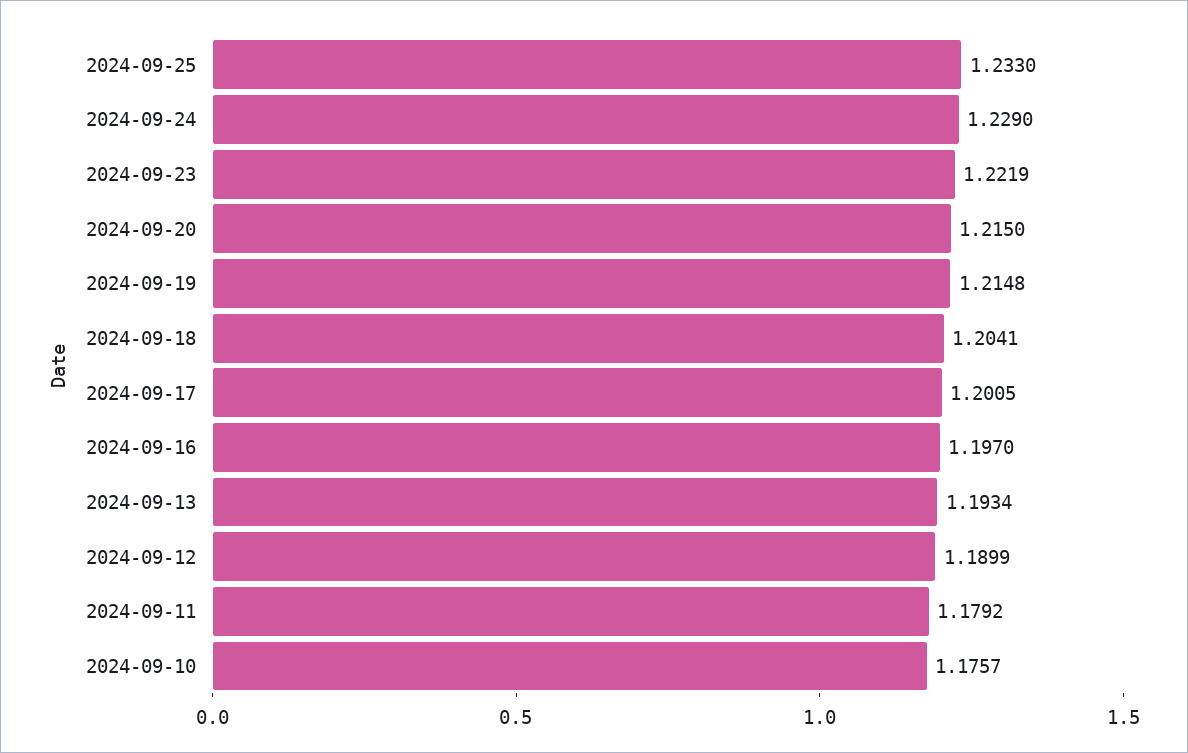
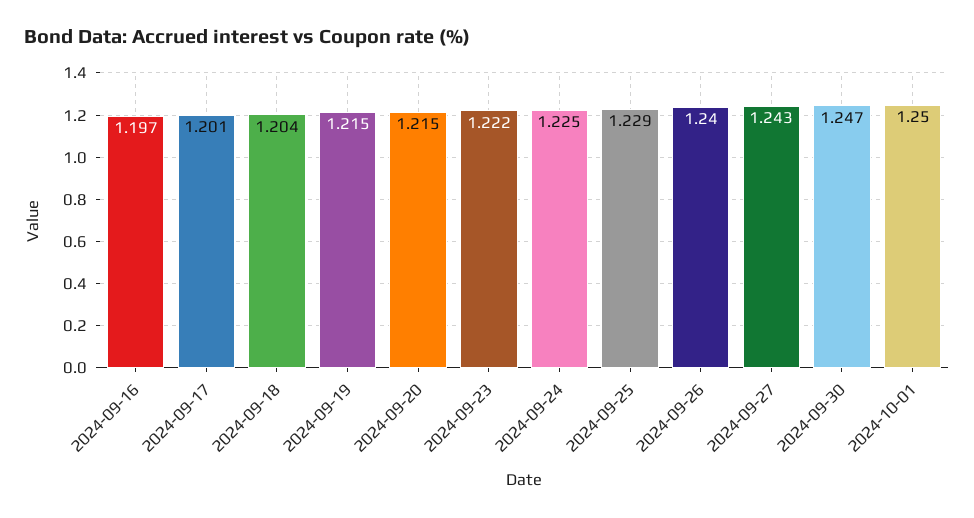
2024-09-25: 1.233 -> 1.229
2024-09-24: 1.229 -> 1.225
2024-09-13: 1.1934 -> none
2024-09-12: 1.1899 -> none
2024-09-11: 1.1792 -> none
2024-09-10: 1.1757 -> none
2024-09-26: none -> 1.24
2024-09-27: none -> 1.243
2024-09-30: none -> 1.247
2024-10-01: none -> 1.25

